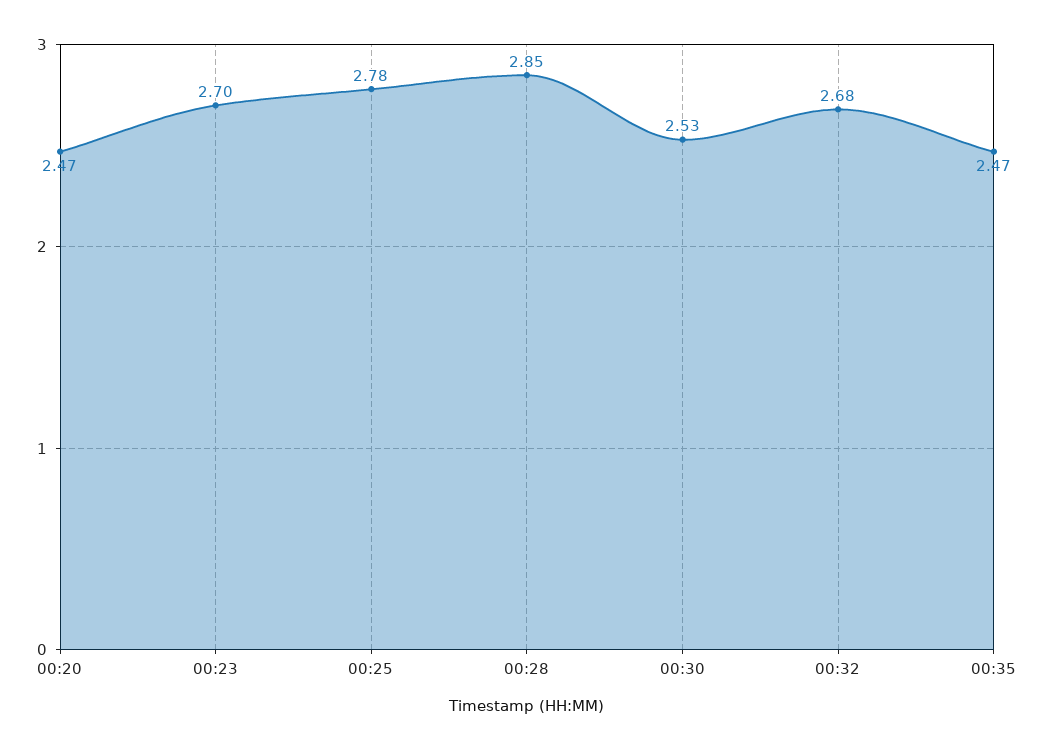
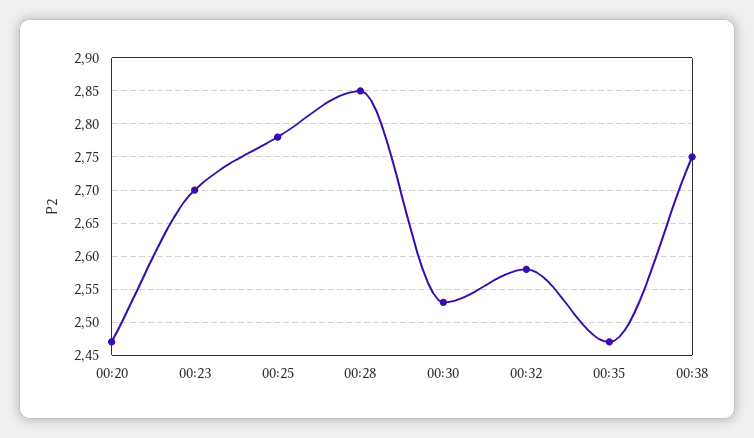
00:32: 2.68 -> 2.58
00:38: none -> 2.75

